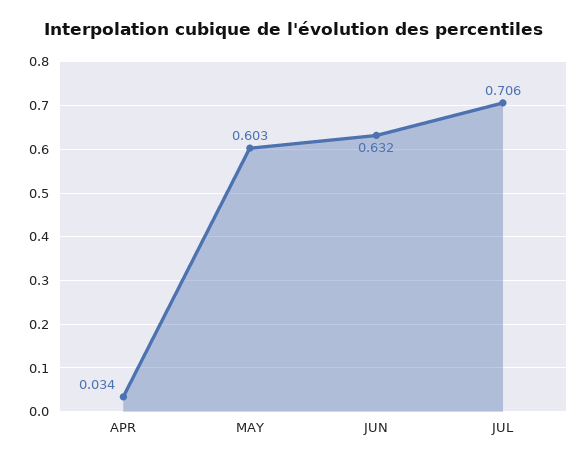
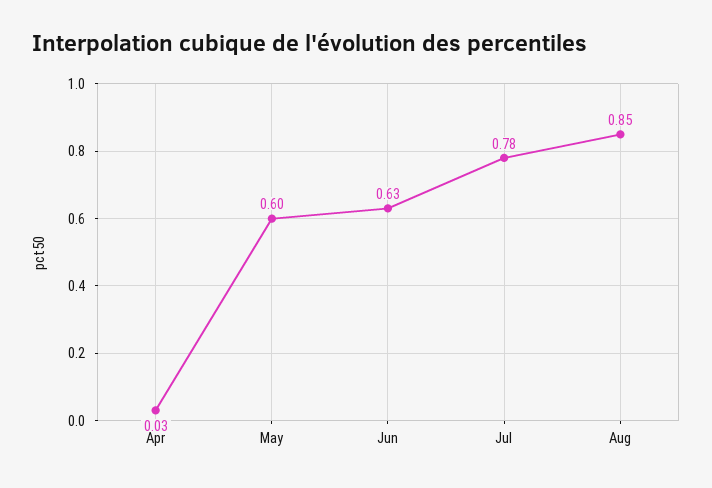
JUL: 0.706 -> 0.78
Aug: none -> 0.85

